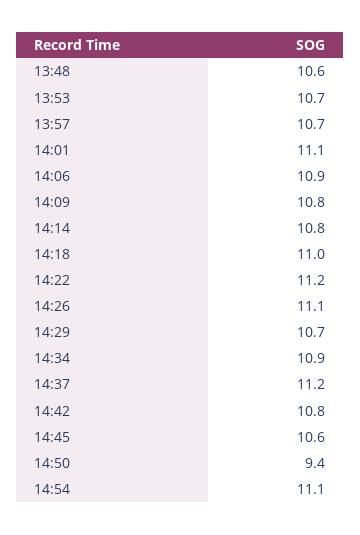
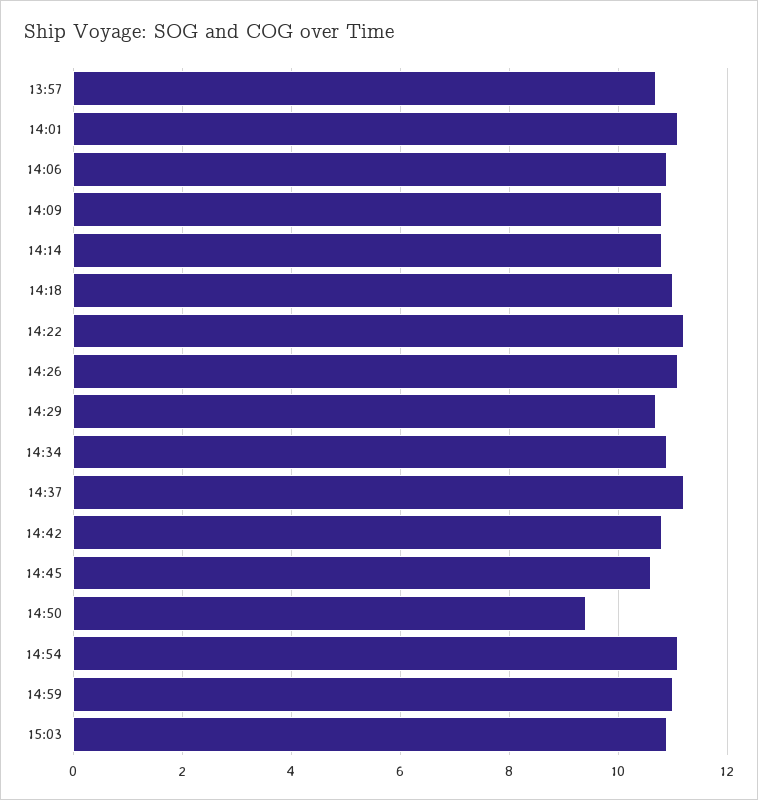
13:48: 10.6 -> none
13:53: 10.7 -> none
14:59: none -> 11
15:03: none -> 11

